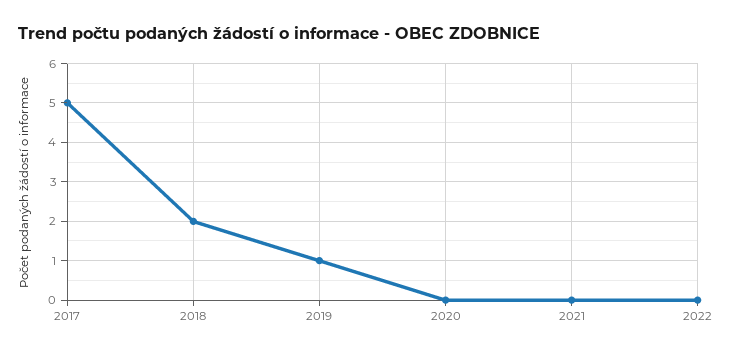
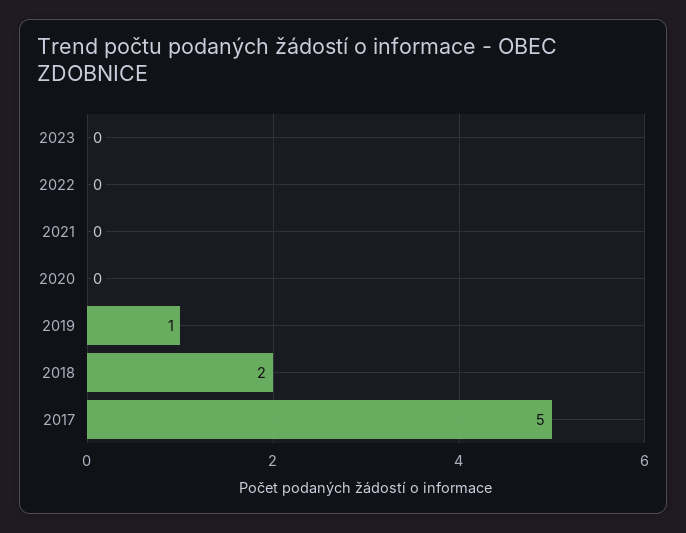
2023: none -> 0

